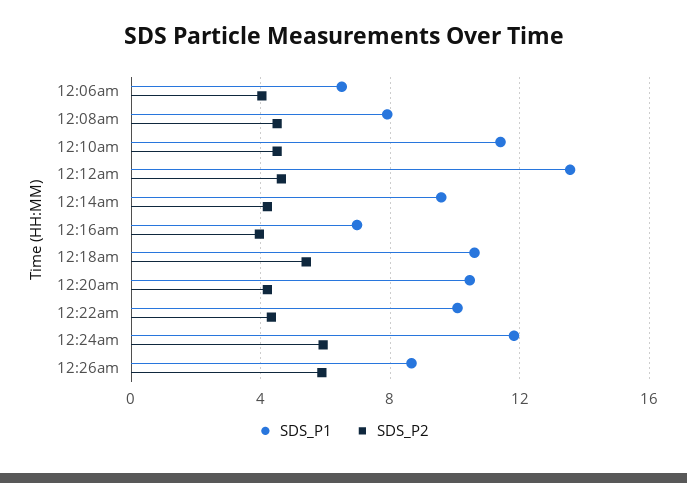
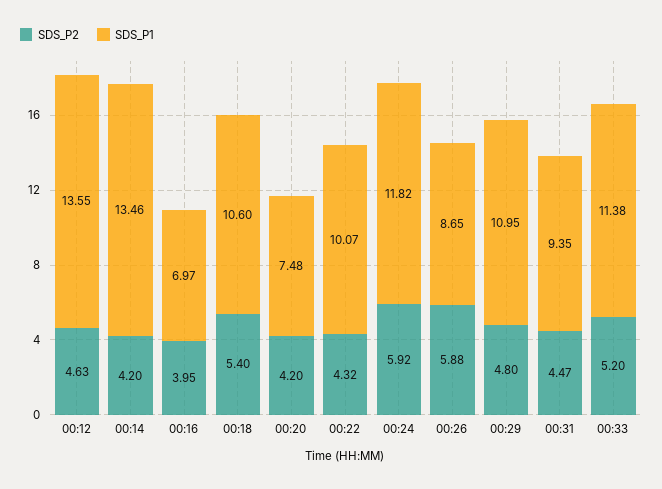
SDS_P1, 12:06am: 6.5 -> none
SDS_P2, 12:06am: 4 -> none
SDS_P1, 12:08am: 8 -> none
SDS_P2, 12:08am: 4.5 -> none
SDS_P1, 12:10am: 11.5 -> none
SDS_P2, 12:10am: 4.5 -> none
SDS_P1, 12:14am: 9.5 -> 13.46
SDS_P1, 12:20am: 10.5 -> 7.48
SDS_P2, 00:29: none -> 4.8
SDS_P1, 00:29: none -> 10.95
SDS_P2, 00:31: none -> 4.47
SDS_P1, 00:31: none -> 9.35
SDS_P2, 00:33: none -> 5.2
SDS_P1, 00:33: none -> 11.38

